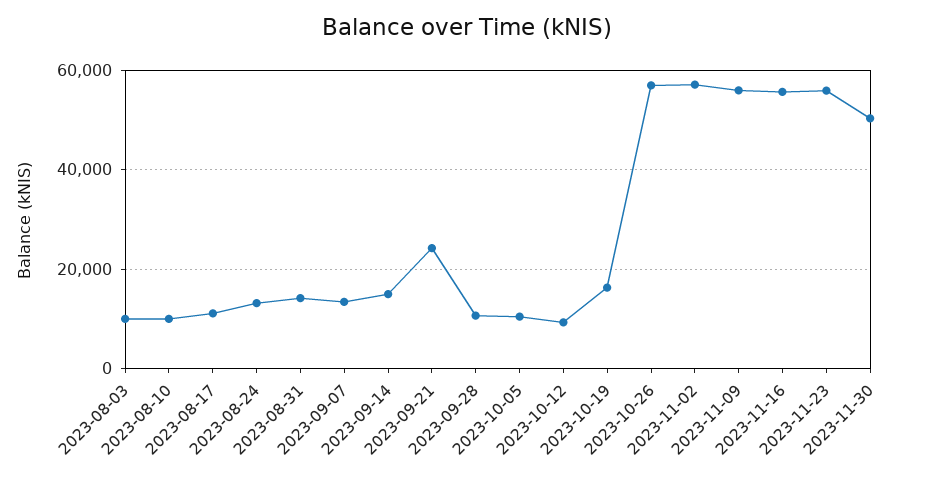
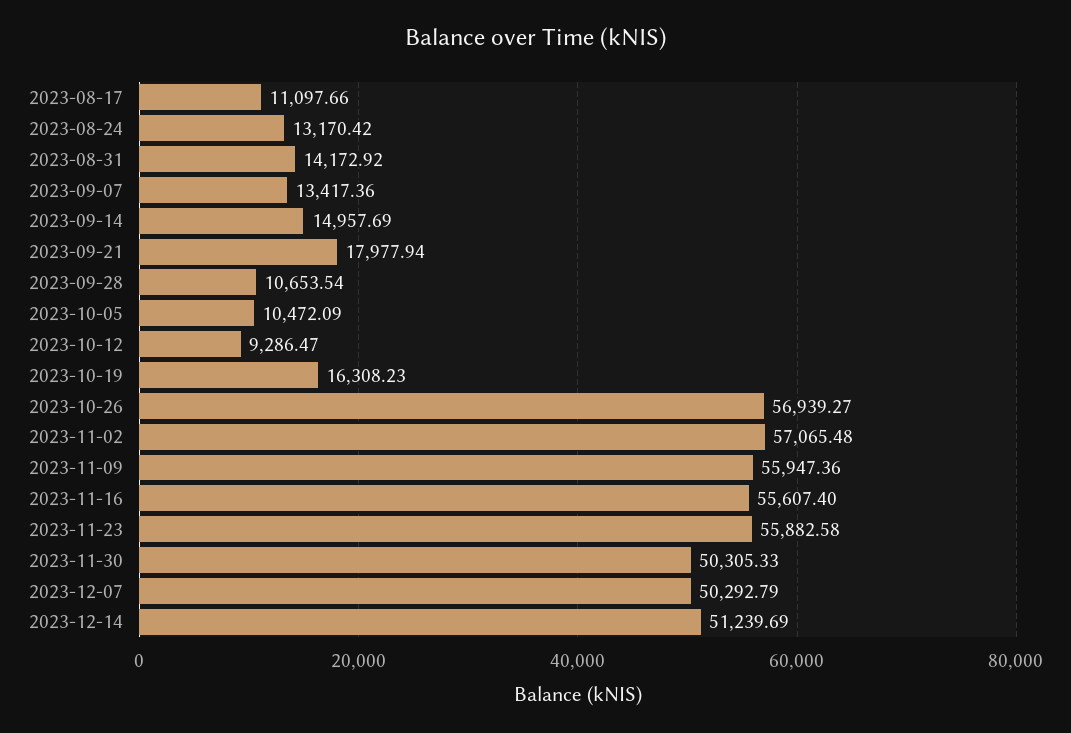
2023-08-03: 10000 -> none
2023-08-10: 10000 -> none
2023-09-21: 24000 -> 17977.94
2023-12-07: none -> 50292.79
2023-12-14: none -> 51239.69

